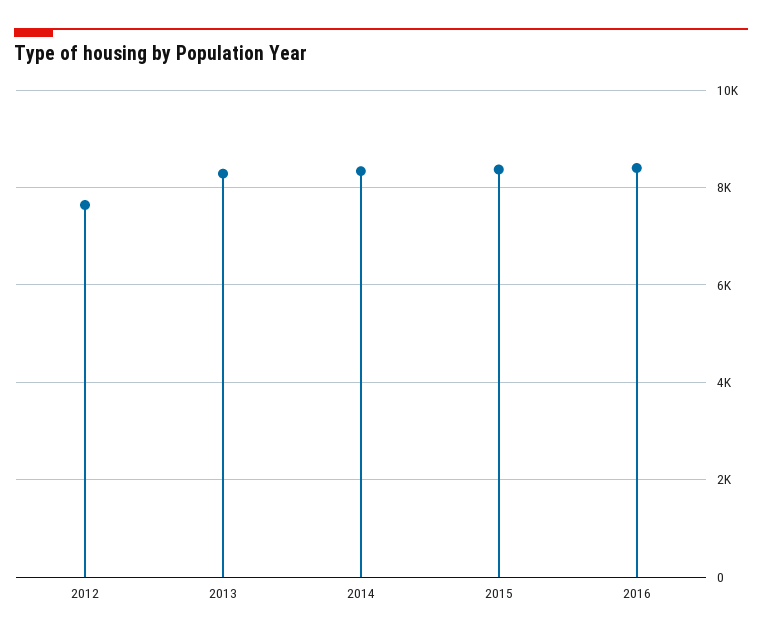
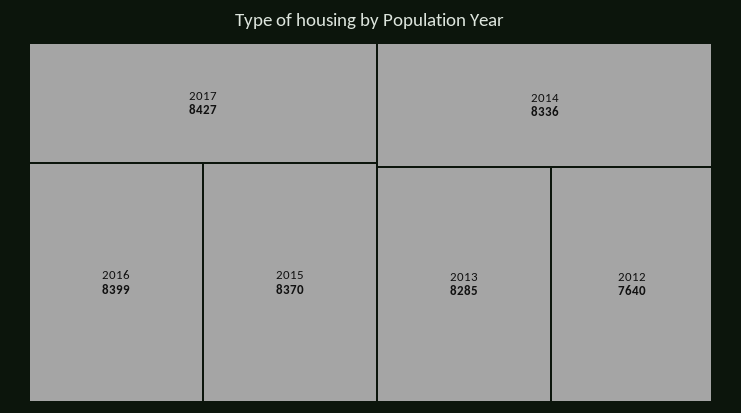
2017: none -> 8427

